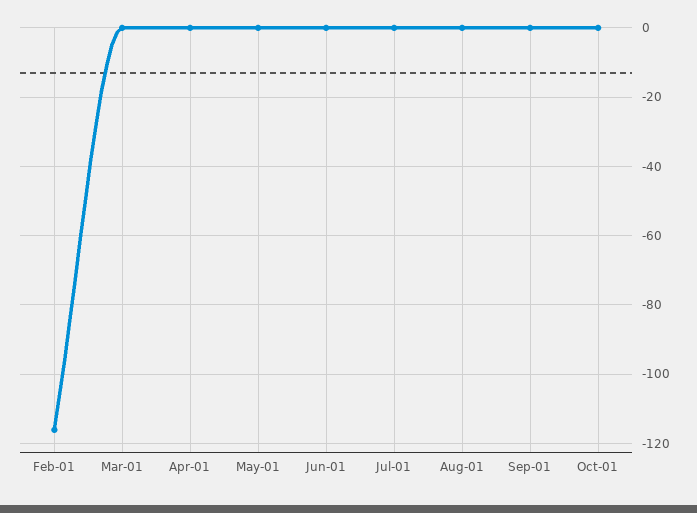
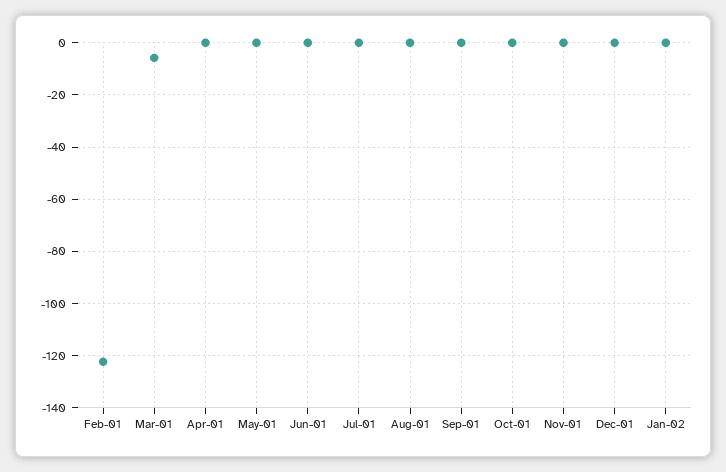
Feb-01: -116 -> -122.5
Mar-01: 0 -> -5
Nov-01: none -> 0
Dec-01: none -> 0
Jan-02: none -> 0

